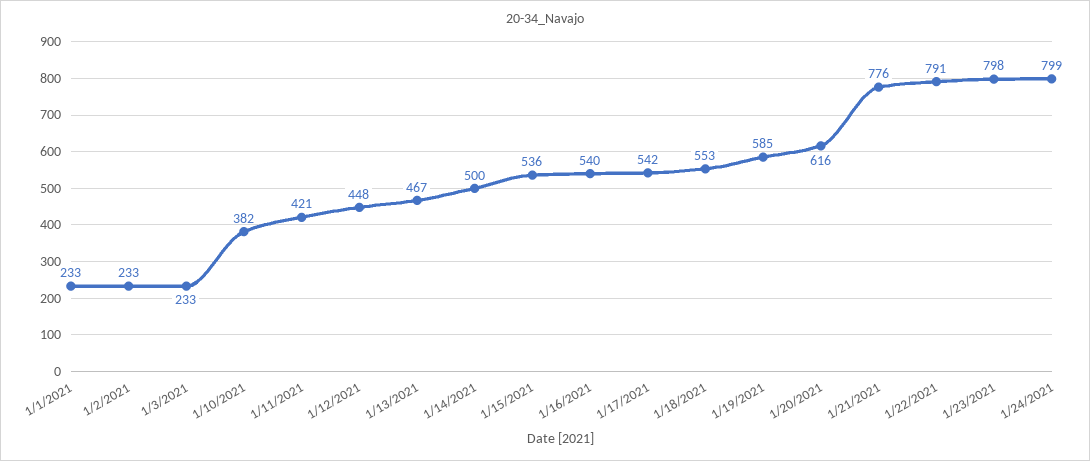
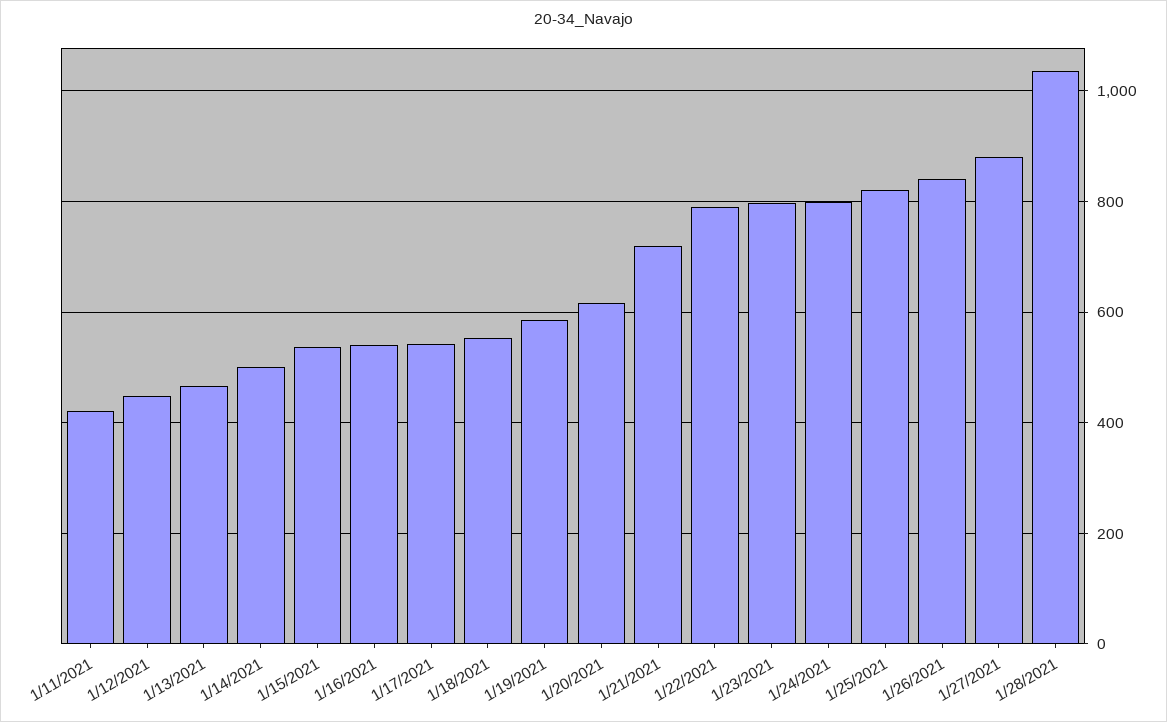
1/1/2021: 233 -> none
1/2/2021: 233 -> none
1/3/2021: 233 -> none
1/10/2021: 382 -> none
1/21/2021: 776 -> 720
1/25/2021: none -> 820
1/26/2021: none -> 840
1/27/2021: none -> 880
1/28/2021: none -> 1040

